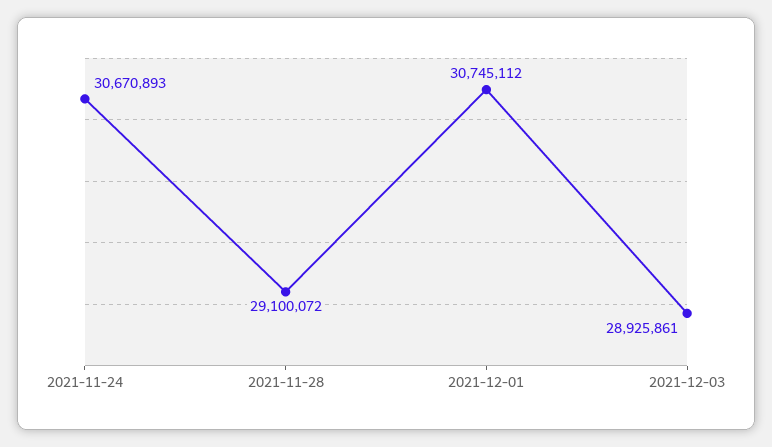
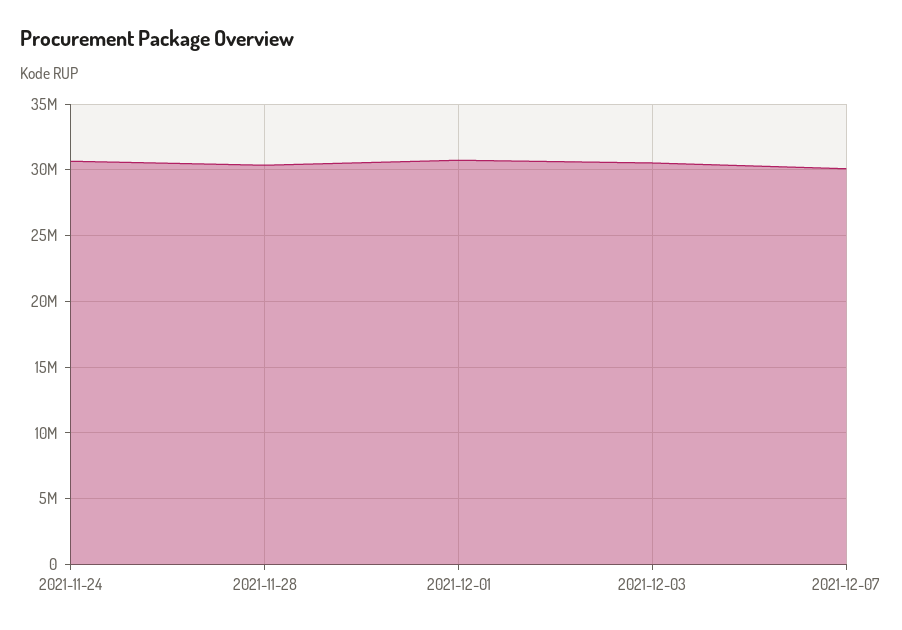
2021-11-28: 29100072 -> 30500000
2021-12-03: 28925861 -> 30500000
2021-12-07: none -> 30000000

